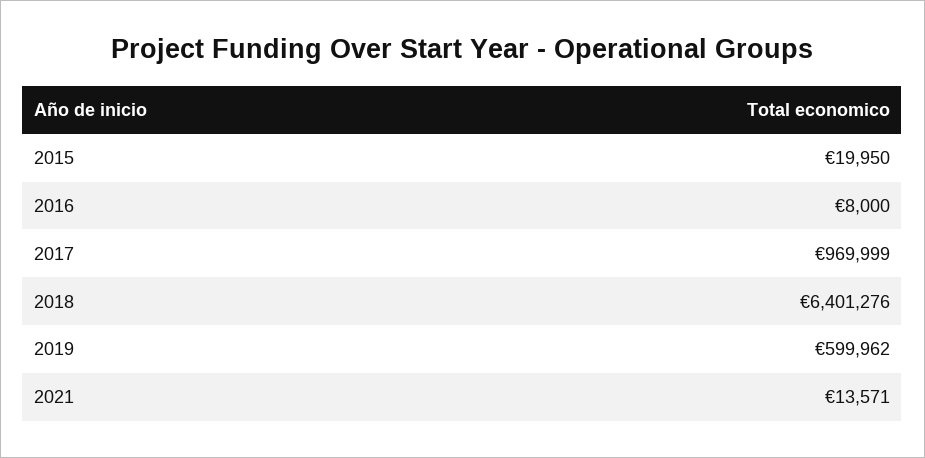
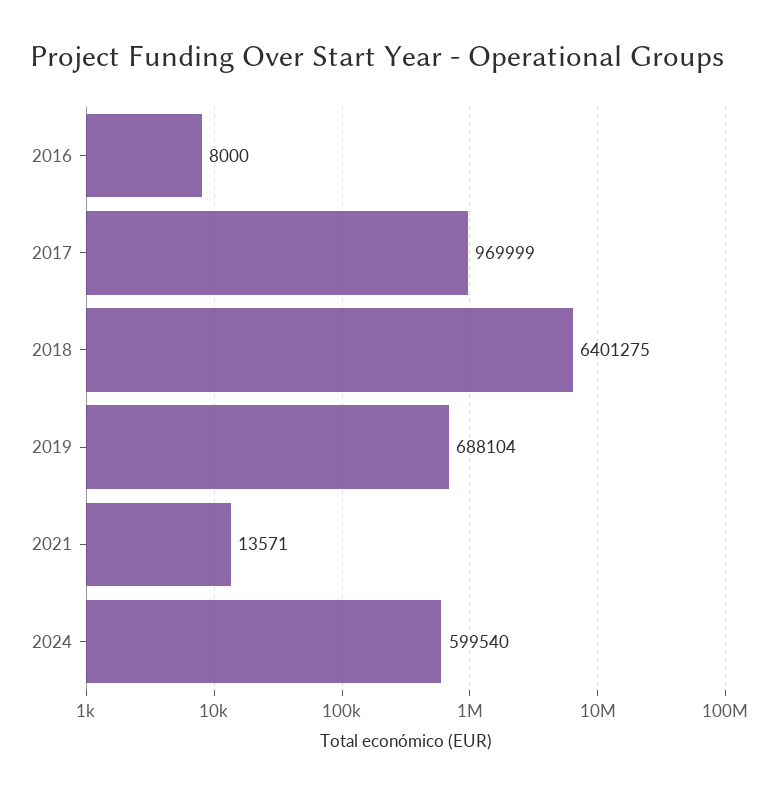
2015: 19950 -> none
2018: 6401276 -> 6401275
2019: 599962 -> 688104
2024: none -> 599540

